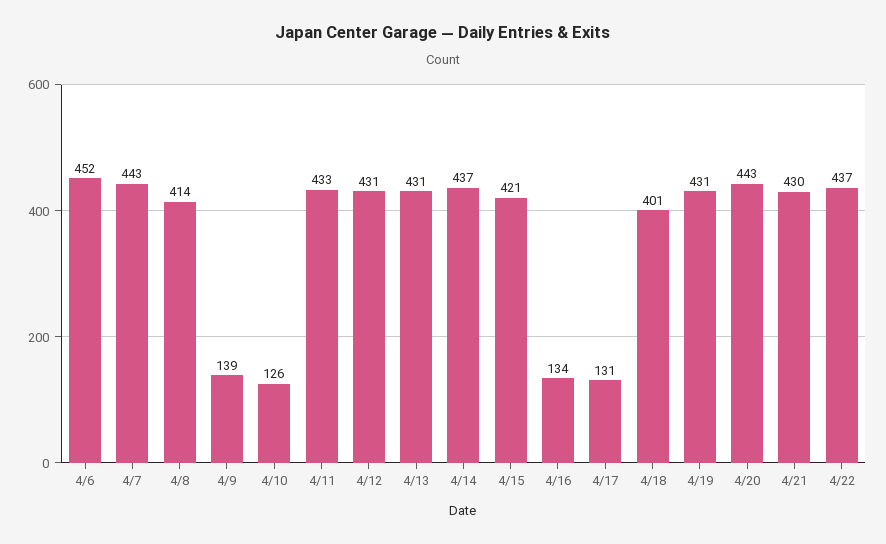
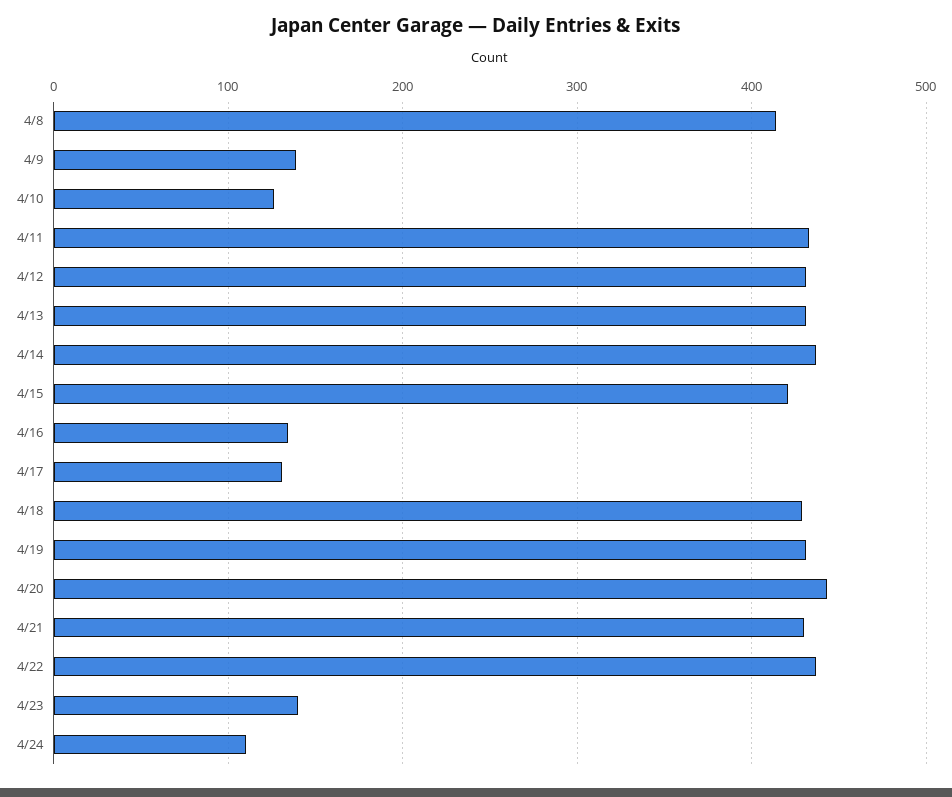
4/6: 452 -> none
4/7: 443 -> none
4/18: 401 -> 430
4/23: none -> 140
4/24: none -> 110

